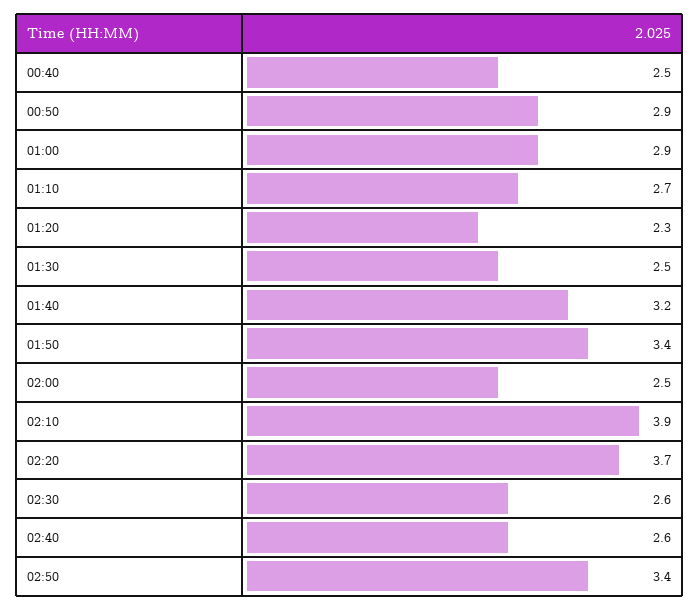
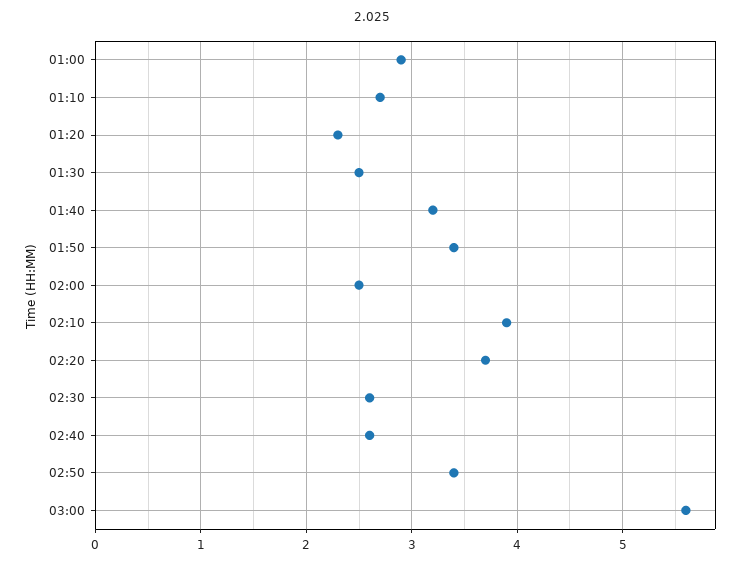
00:40: 2.5 -> none
00:50: 2.9 -> none
03:00: none -> 5.6

